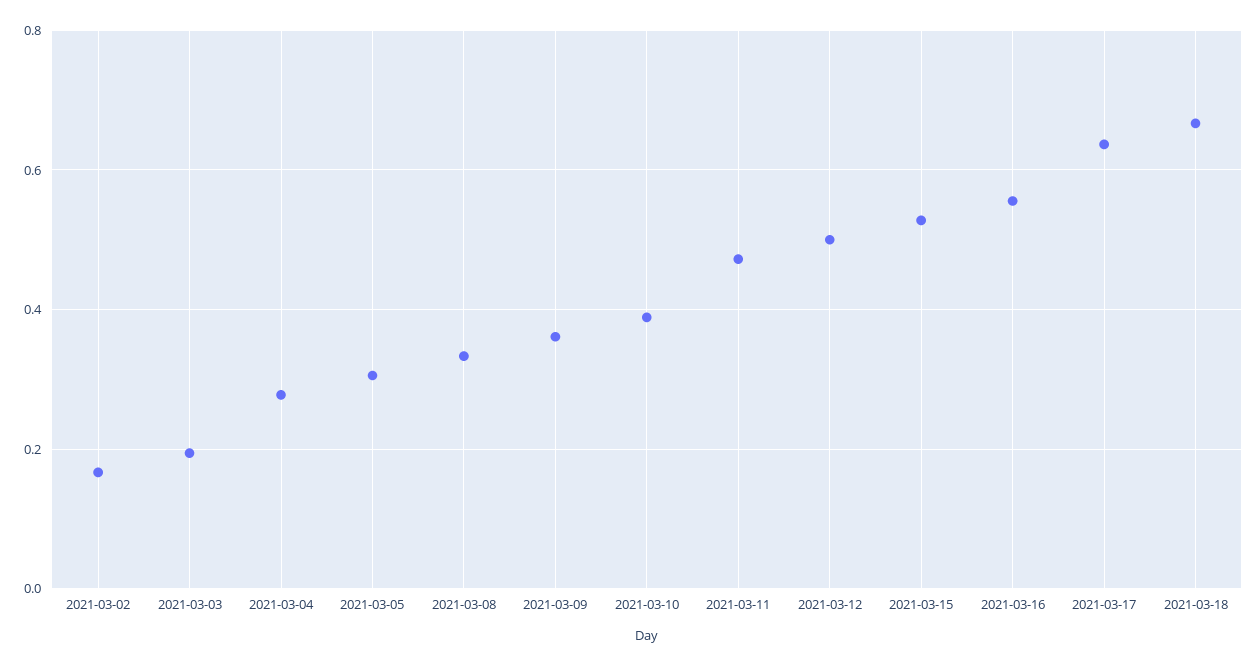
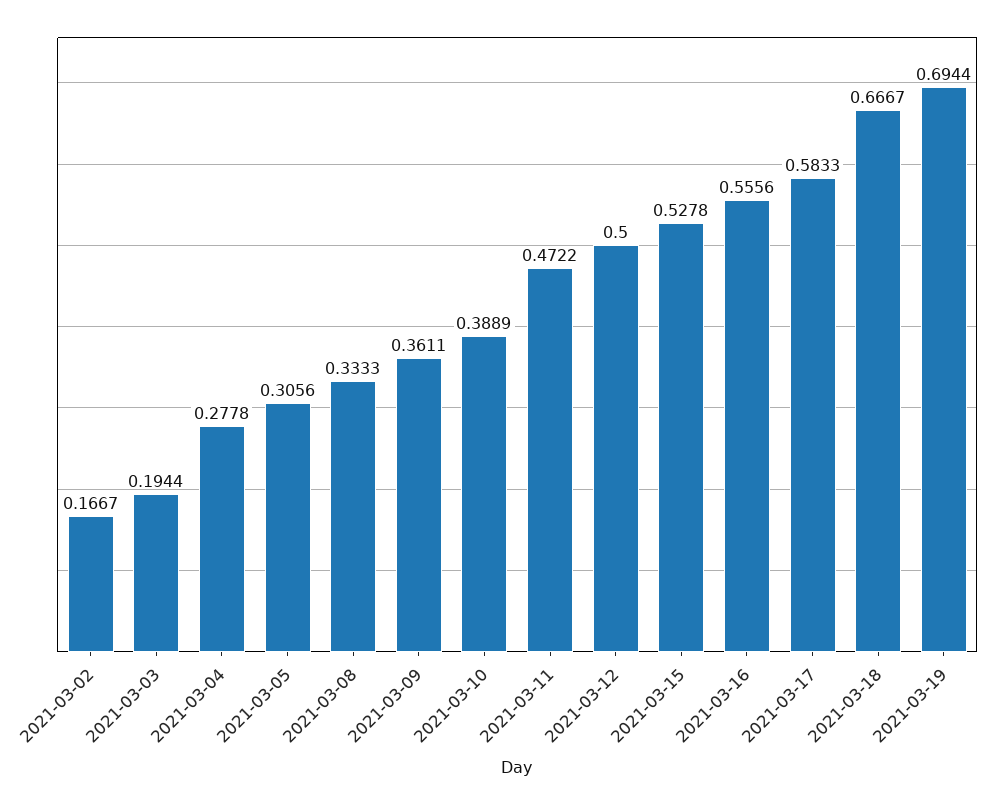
2021-03-17: 0.64 -> 0.5833
2021-03-19: none -> 0.6944

